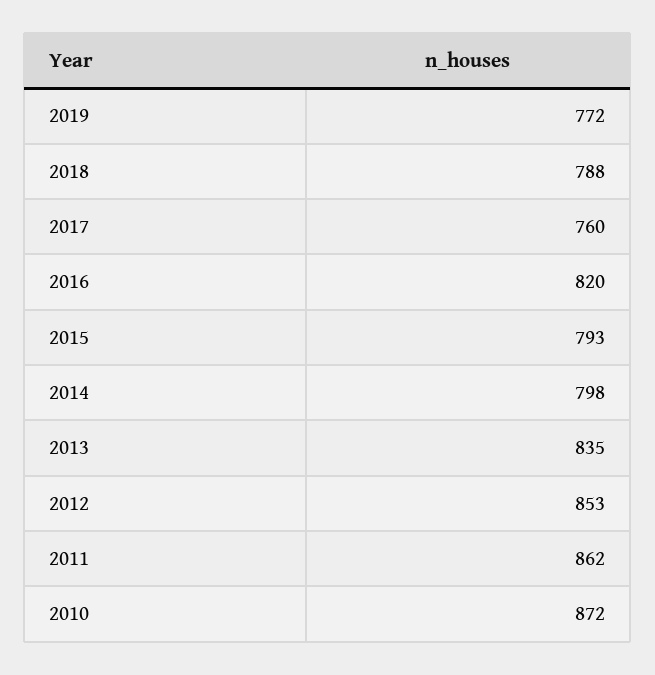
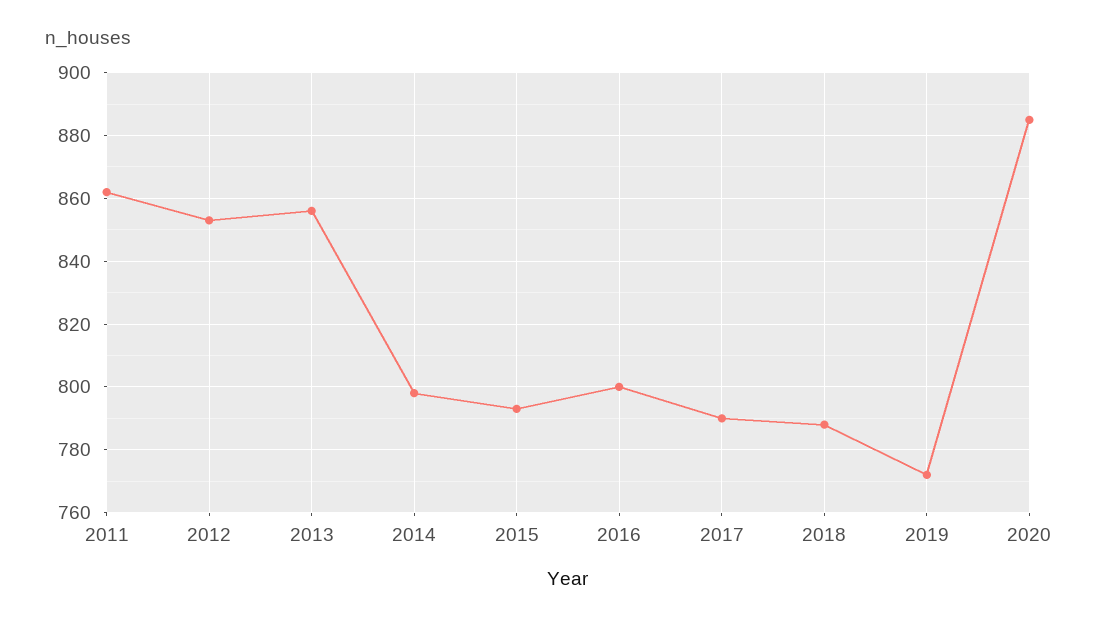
2017: 760 -> 790
2016: 820 -> 800
2013: 835 -> 855
2010: 872 -> none
2020: none -> 885

